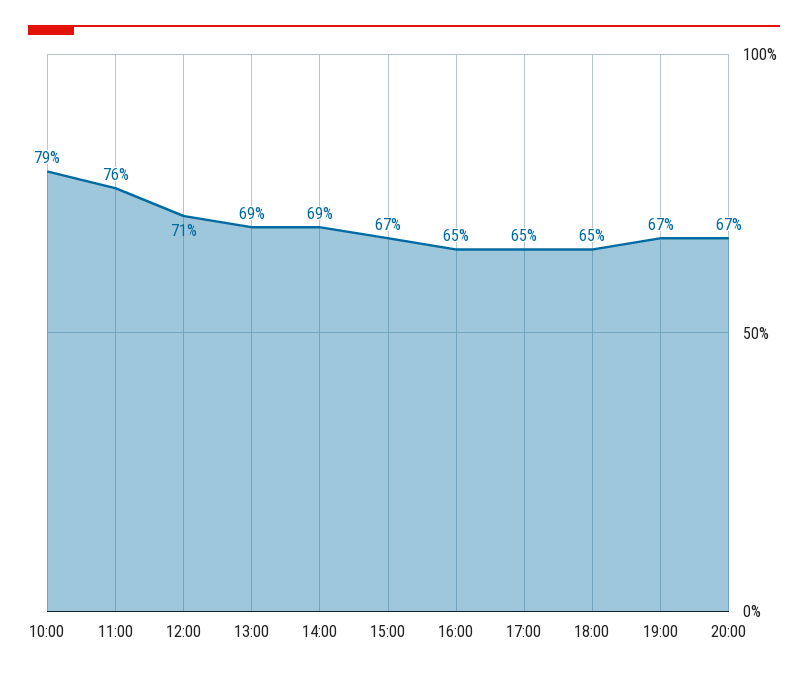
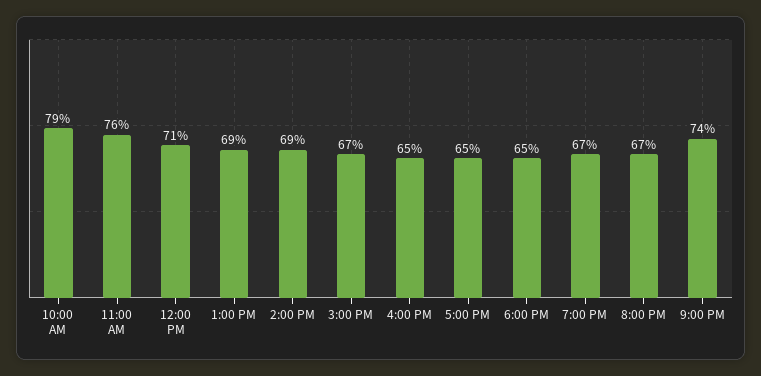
9:00 PM: none -> 74

